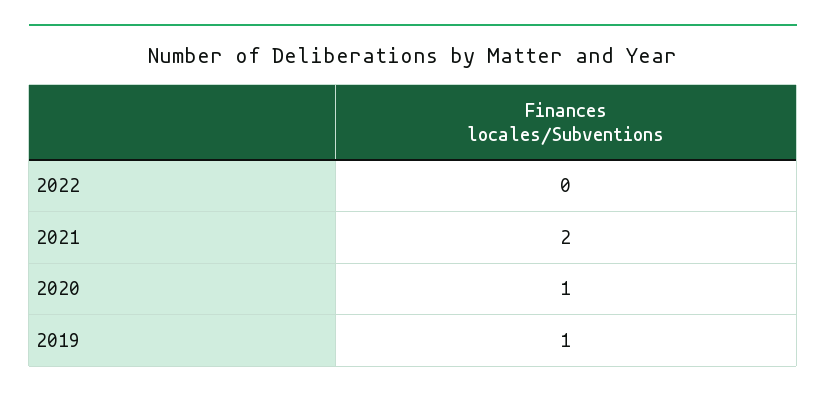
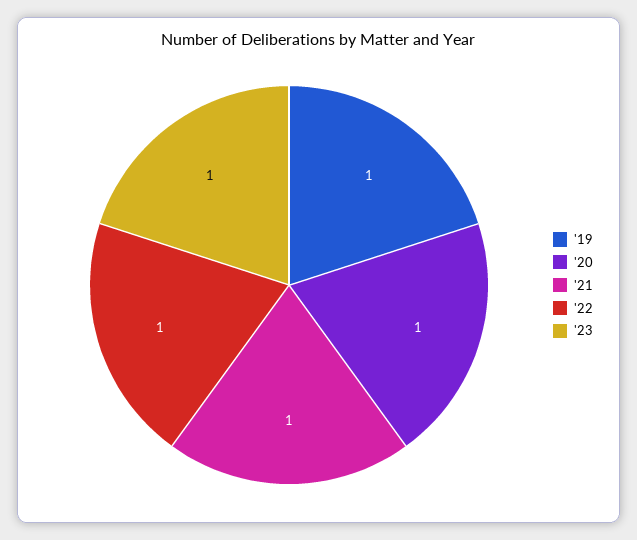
2022: 0 -> 1
2021: 2 -> 1
'23: none -> 1

